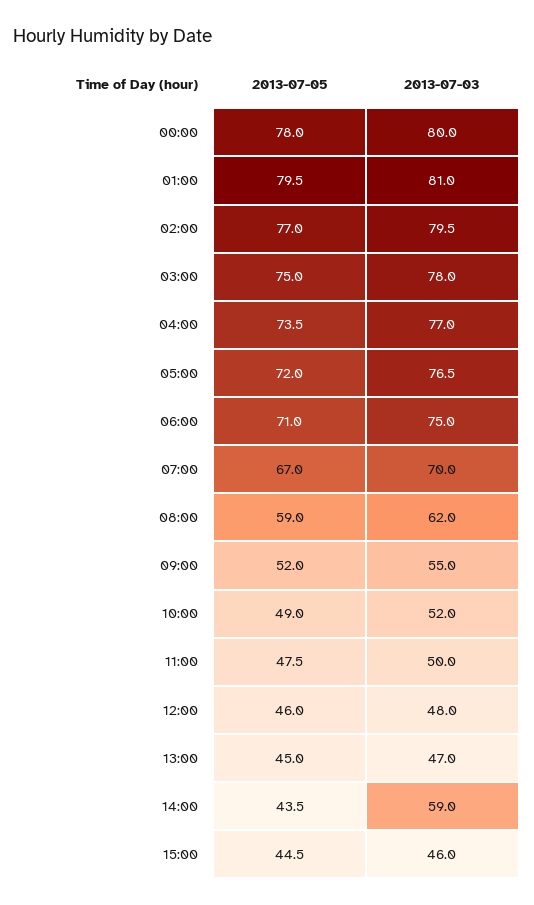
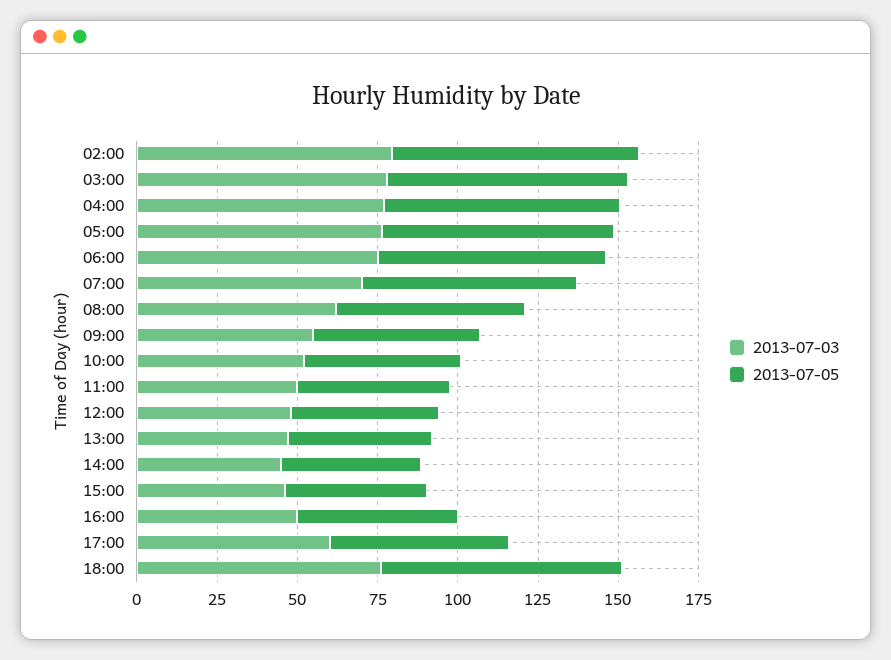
2013-07-05, 00:00: 78 -> none
2013-07-03, 00:00: 80 -> none
2013-07-05, 01:00: 79.5 -> none
2013-07-03, 01:00: 81 -> none
2013-07-03, 14:00: 59 -> 45
2013-07-03, 16:00: none -> 50
2013-07-05, 16:00: none -> 50
2013-07-03, 17:00: none -> 60
2013-07-05, 17:00: none -> 55
2013-07-03, 18:00: none -> 75
2013-07-05, 18:00: none -> 75

